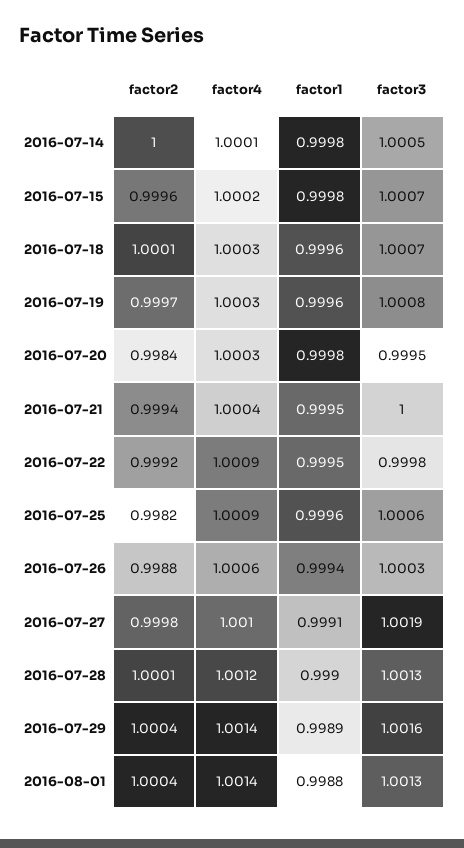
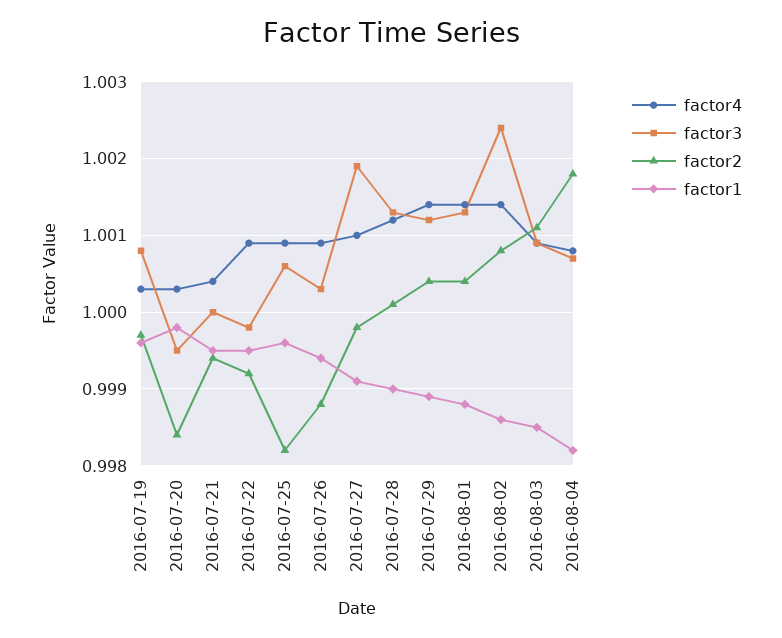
factor2, 2016-07-14: 1 -> none
factor4, 2016-07-14: 1.0001 -> none
factor1, 2016-07-14: 0.9998 -> none
factor3, 2016-07-14: 1.0005 -> none
factor2, 2016-07-15: 0.9996 -> none
factor4, 2016-07-15: 1.0002 -> none
factor1, 2016-07-15: 0.9998 -> none
factor3, 2016-07-15: 1.0007 -> none
factor2, 2016-07-18: 1.0001 -> none
factor4, 2016-07-18: 1.0003 -> none
factor1, 2016-07-18: 0.9996 -> none
factor3, 2016-07-18: 1.0007 -> none
factor4, 2016-07-26: 1.0006 -> 1.0009
factor3, 2016-07-29: 1.0016 -> 1.0012
factor4, 2016-08-02: none -> 1.0014
factor3, 2016-08-02: none -> 1.0024
factor2, 2016-08-02: none -> 1.0008
factor1, 2016-08-02: none -> 0.9986
factor4, 2016-08-03: none -> 1.0009
factor3, 2016-08-03: none -> 1.0009
factor2, 2016-08-03: none -> 1.0011
factor1, 2016-08-03: none -> 0.9985
factor4, 2016-08-04: none -> 1.0008
factor3, 2016-08-04: none -> 1.0007
factor2, 2016-08-04: none -> 1.0018
factor1, 2016-08-04: none -> 0.9982

